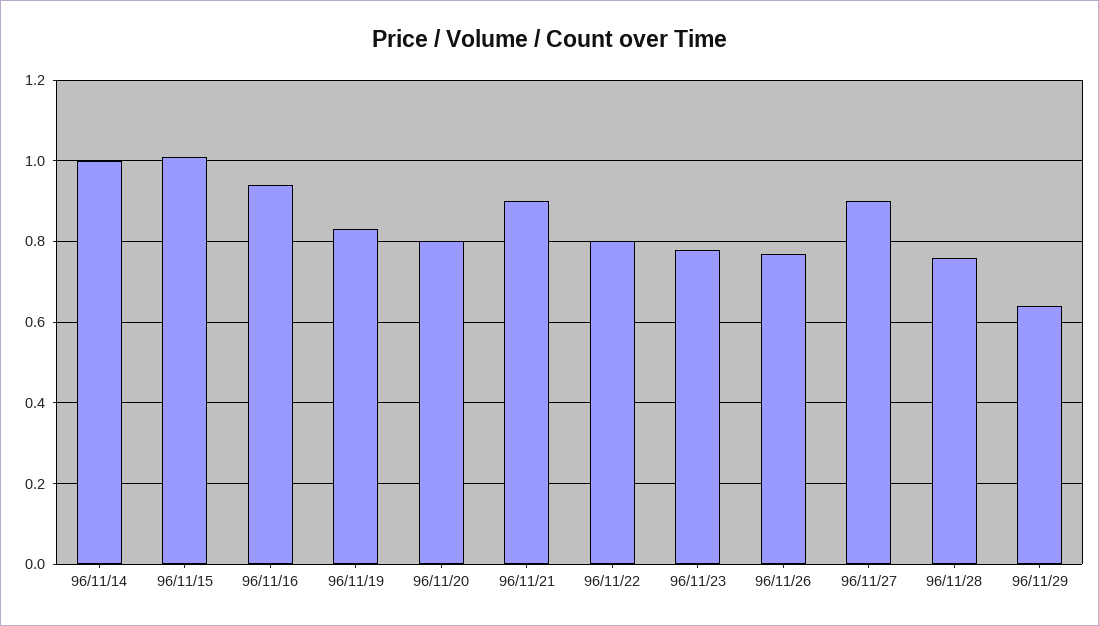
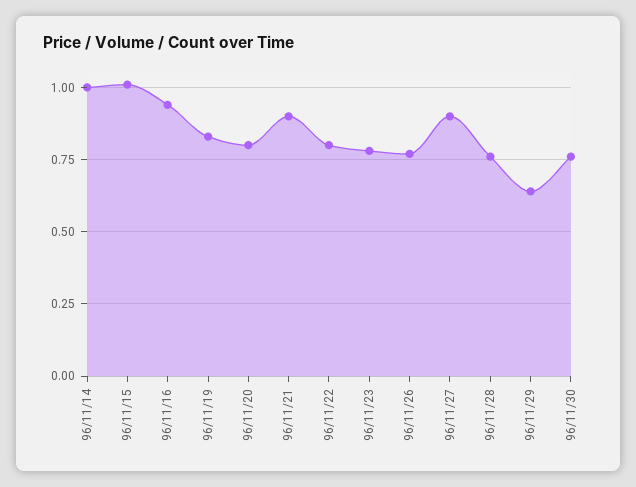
96/11/30: none -> 0.75

